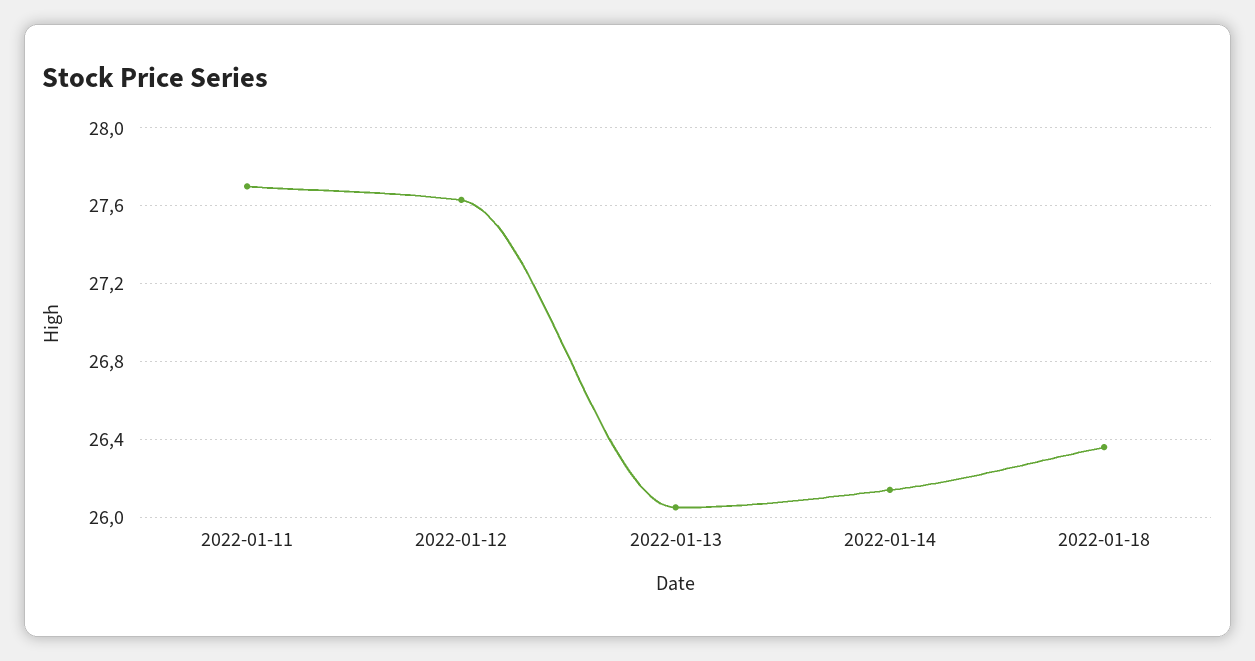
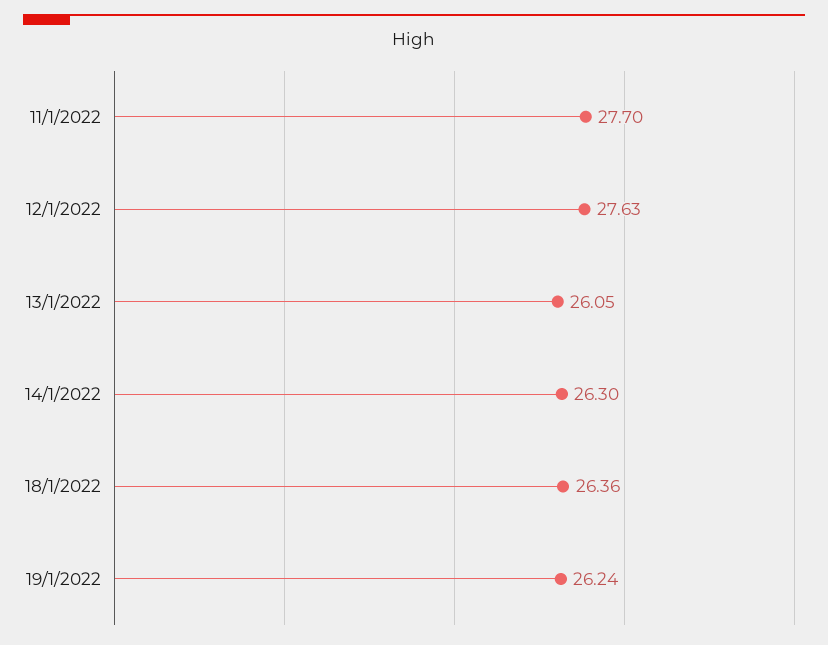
2022-01-14: 26.15 -> 26.3
19/1/2022: none -> 26.24

